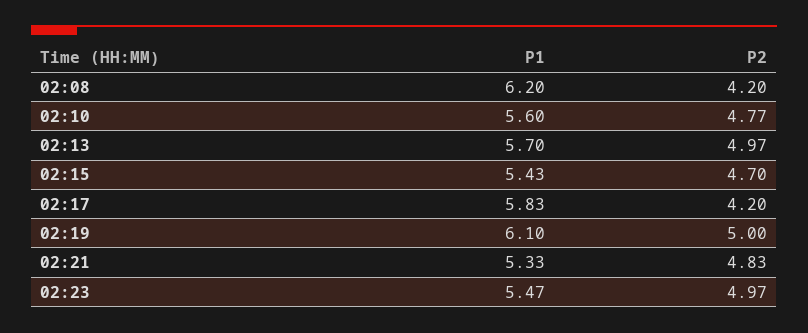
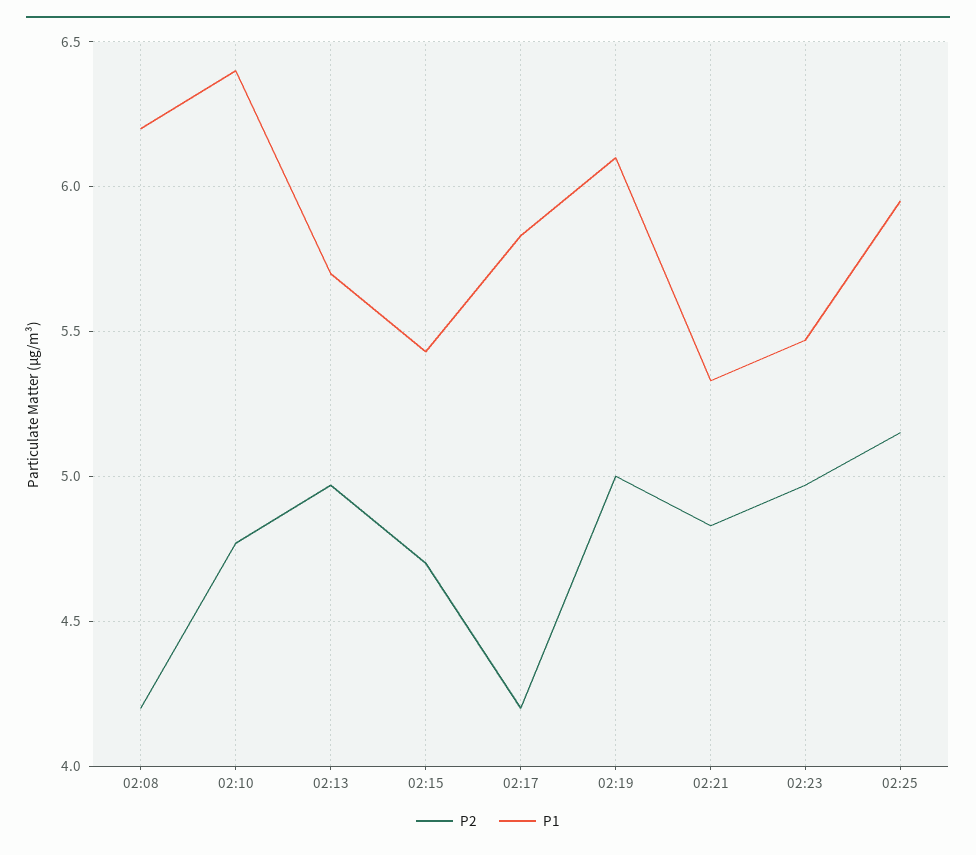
P1, 02:10: 5.6 -> 6.4
P2, 02:25: none -> 5.15
P1, 02:25: none -> 5.95

